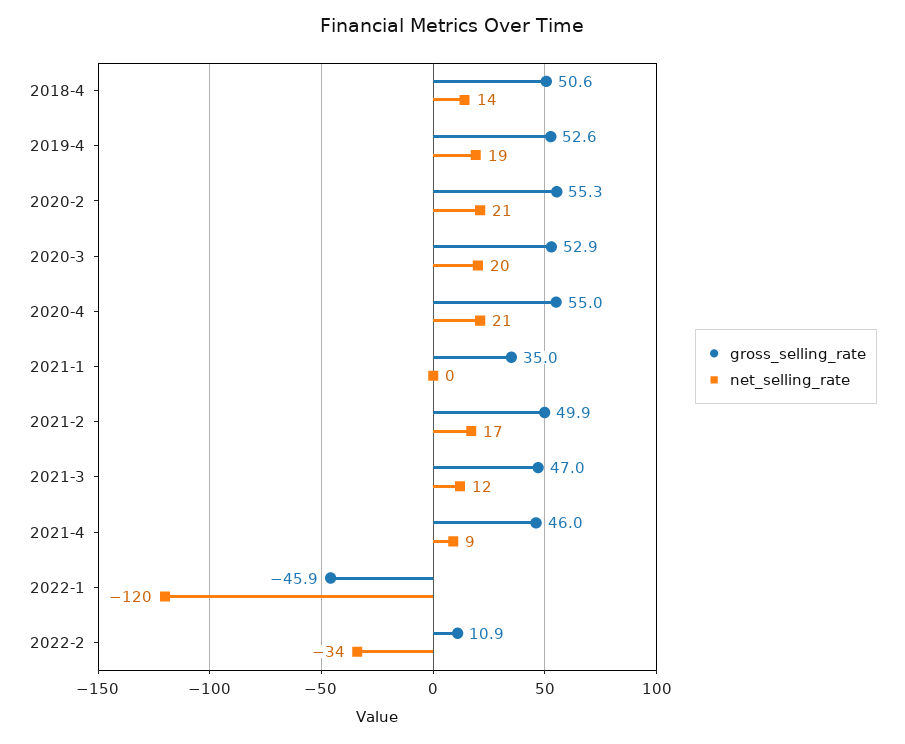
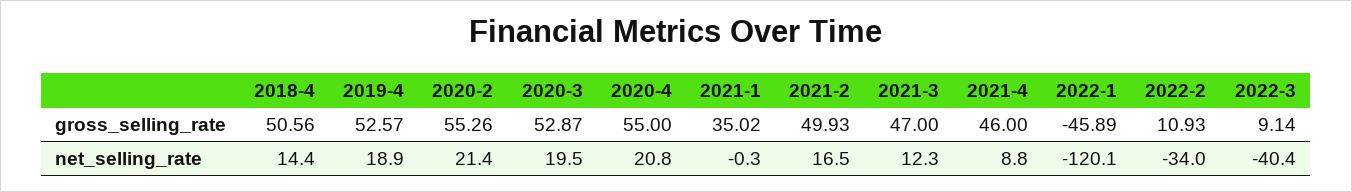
gross_selling_rate, 2022-3: none -> 9.14
net_selling_rate, 2022-3: none -> -40.4

